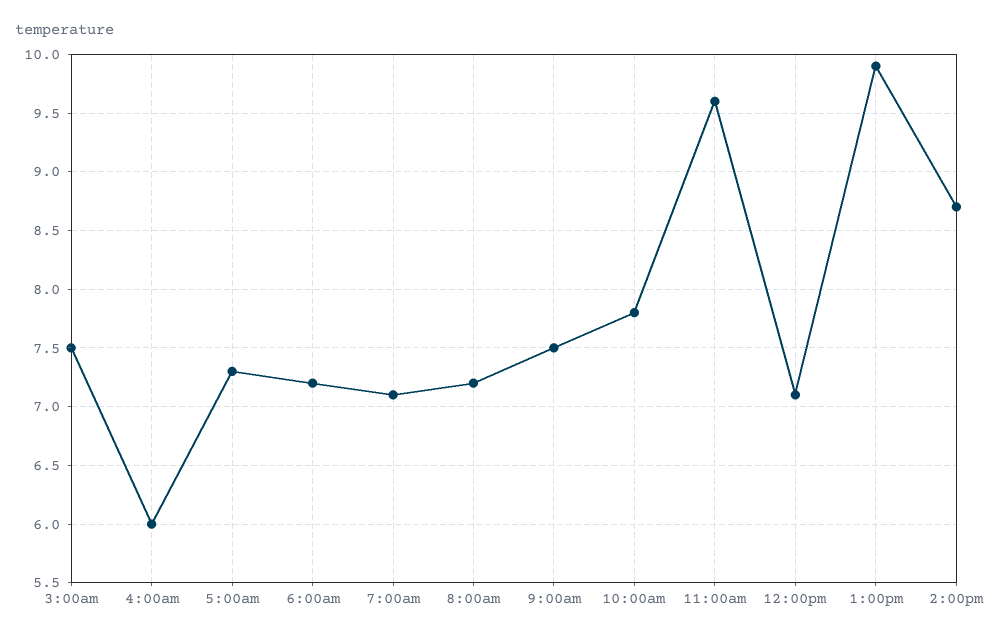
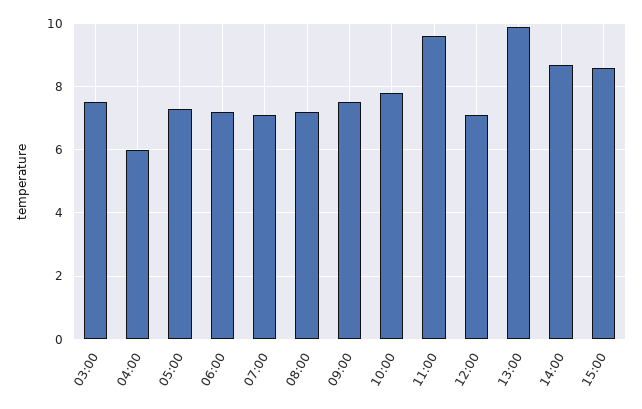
15:00: none -> 8.5

